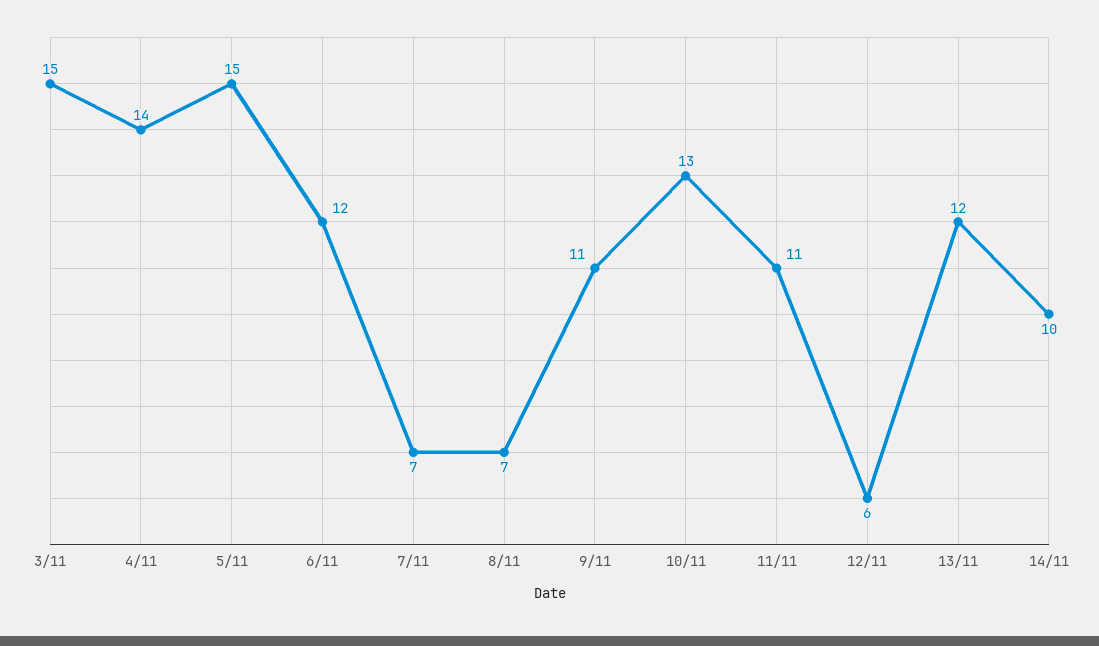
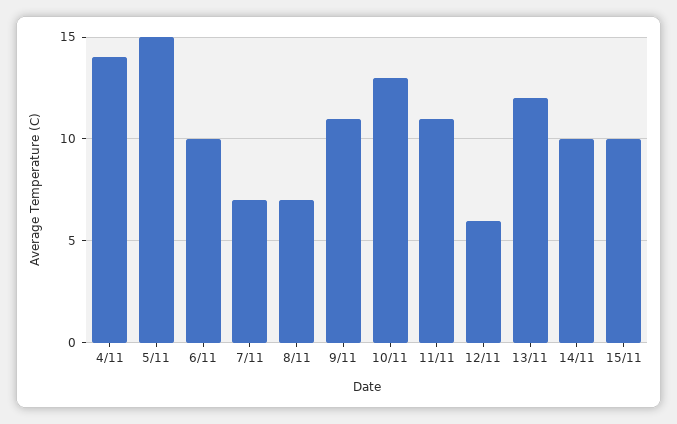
3/11: 15 -> none
6/11: 12 -> 10
15/11: none -> 10

